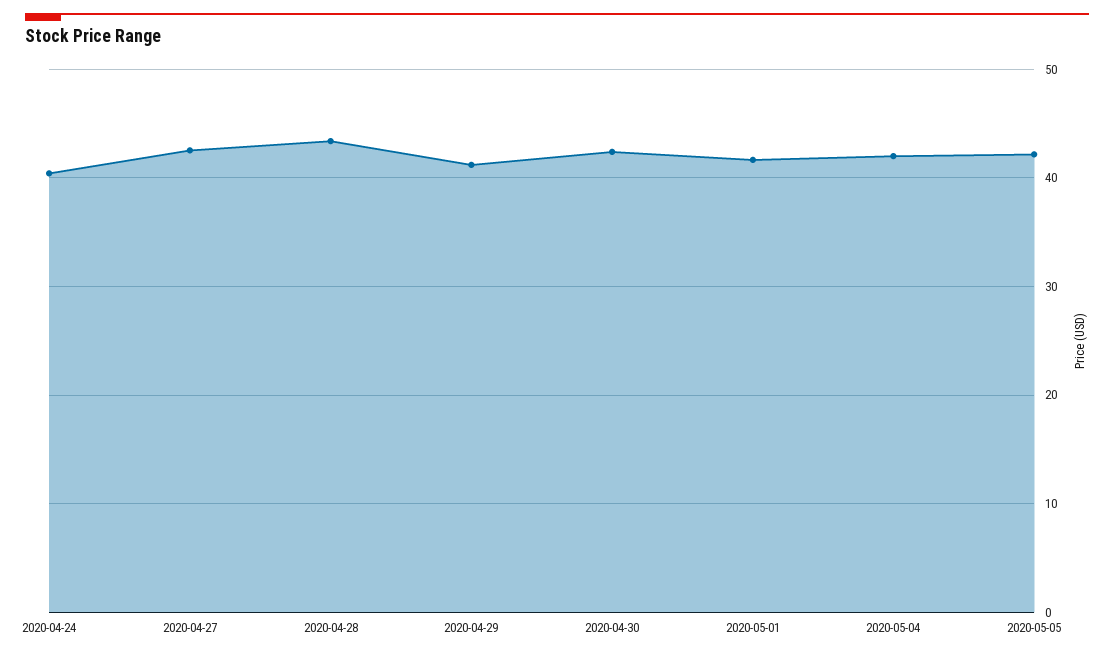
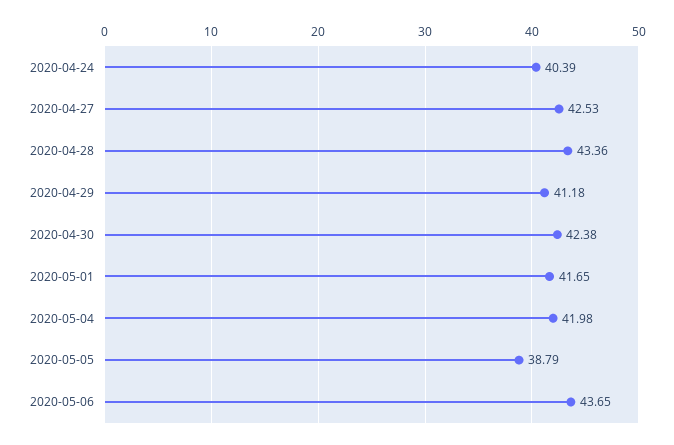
2020-05-05: 42 -> 38.79
2020-05-06: none -> 43.65

